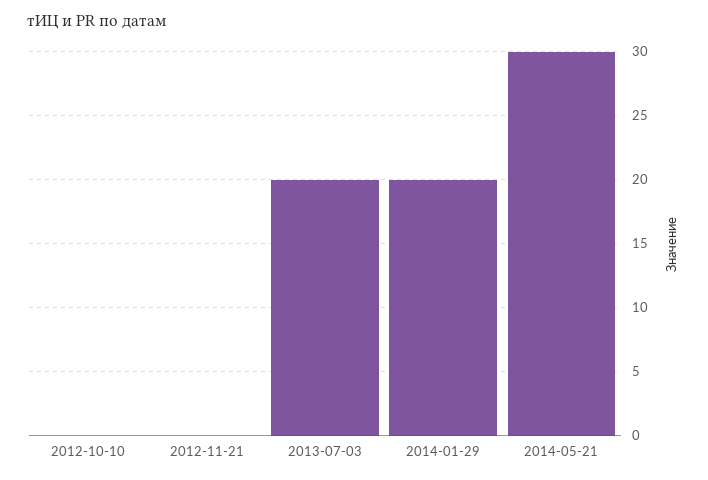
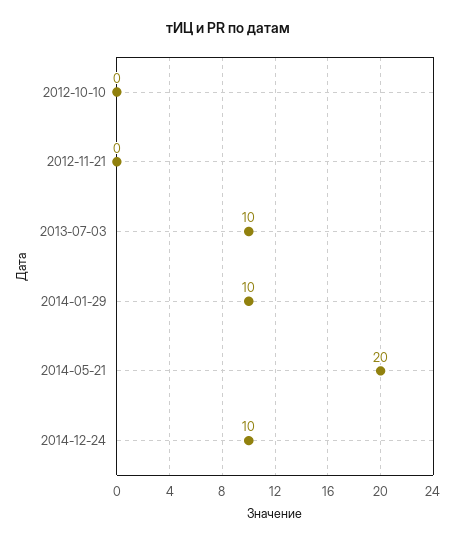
2013-07-03: 20 -> 10
2014-01-29: 20 -> 10
2014-05-21: 30 -> 20
2014-12-24: none -> 10

